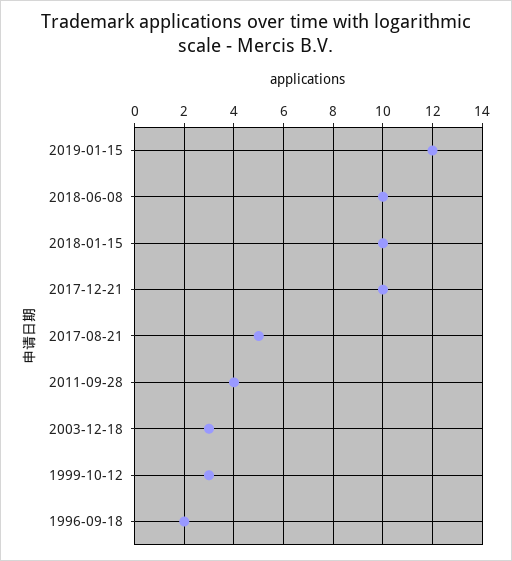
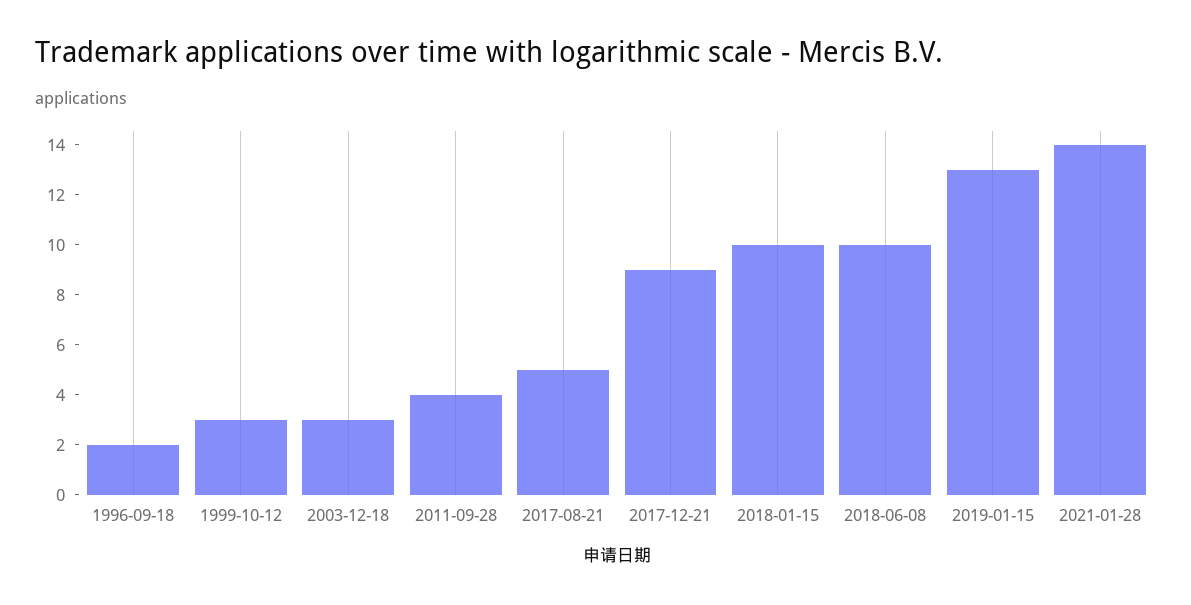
2019-01-15: 12 -> 13
2017-12-21: 10 -> 9
2021-01-28: none -> 14

